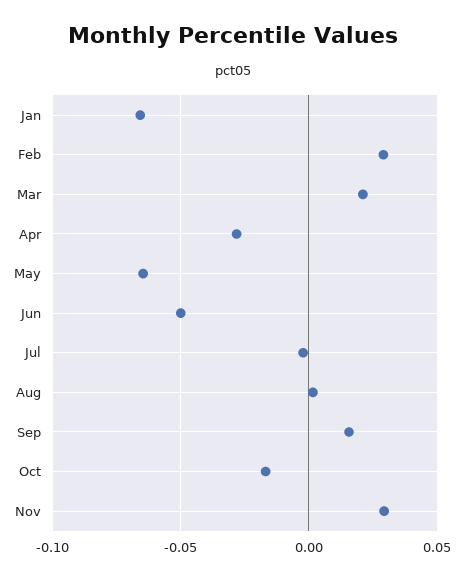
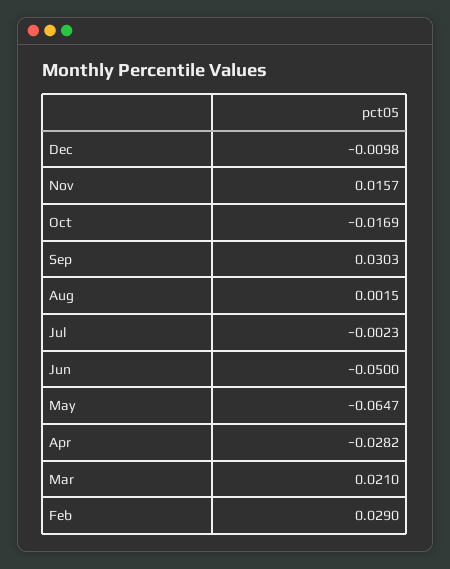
Jan: -0.065 -> none
Sep: 0.015 -> 0.0303
Nov: 0.03 -> 0.0157
Dec: none -> -0.0098

